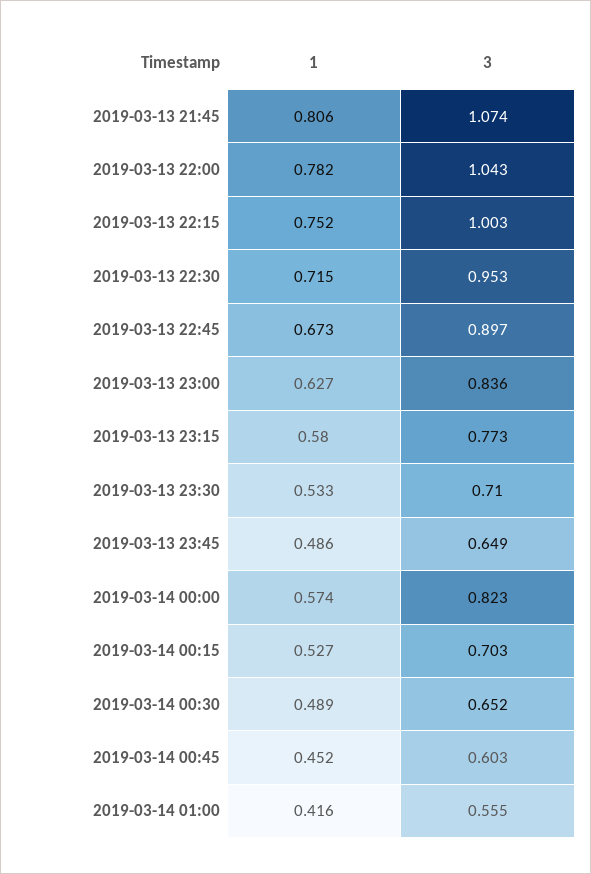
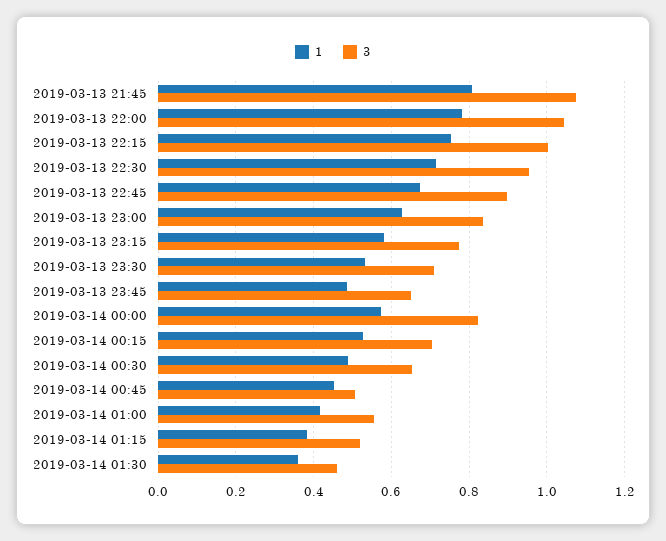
3, 2019-03-14 00:45: 0.603 -> 0.5
1, 2019-03-14 01:15: none -> 0.38
3, 2019-03-14 01:15: none -> 0.52
1, 2019-03-14 01:30: none -> 0.36
3, 2019-03-14 01:30: none -> 0.46

